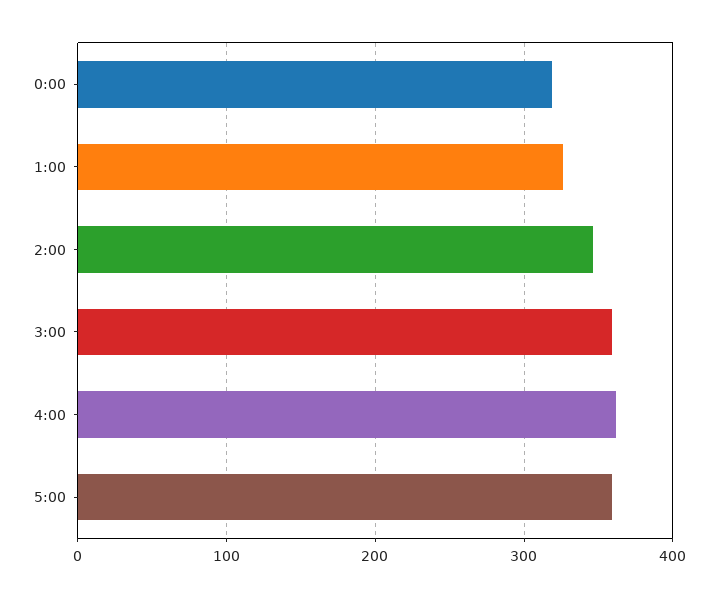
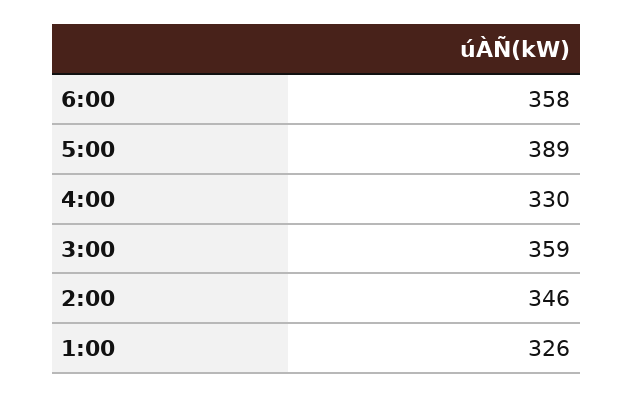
0:00: 320 -> none
4:00: 360 -> 330
5:00: 360 -> 389
6:00: none -> 358

